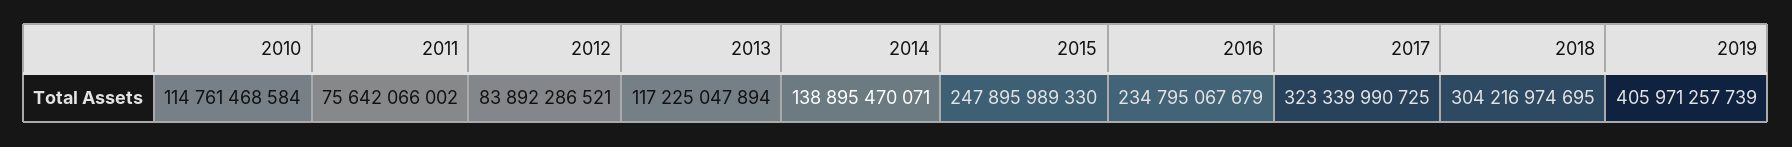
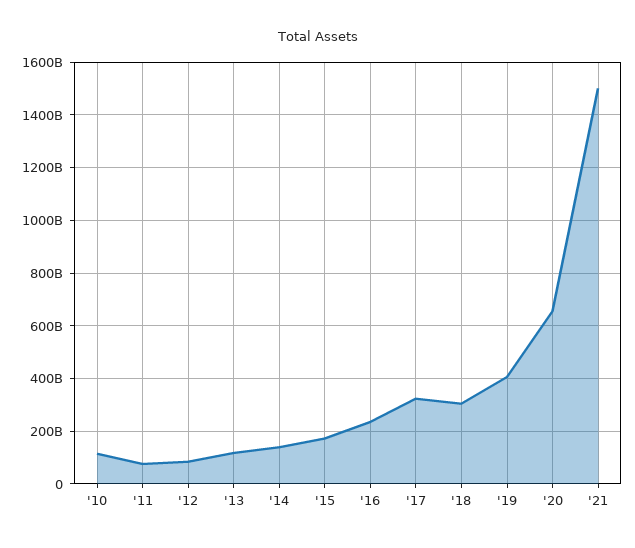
2015: 247895989330 -> 175000000000
'20: none -> 650000000000
'21: none -> 1500000000000

